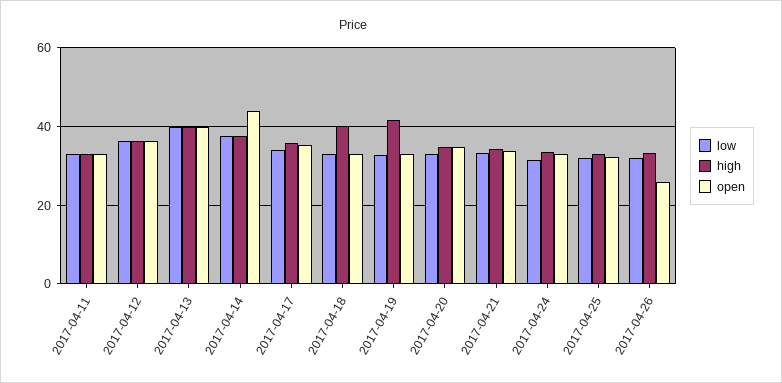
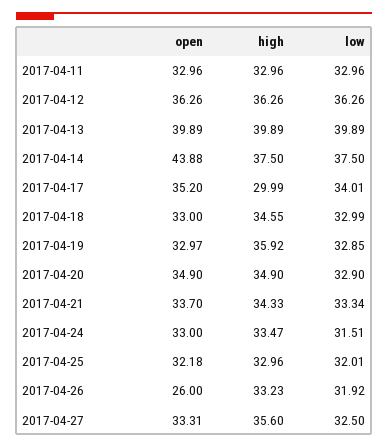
high, 2017-04-17: 36 -> 29.99
high, 2017-04-18: 40 -> 34.55
high, 2017-04-19: 42 -> 35.92
open, 2017-04-27: none -> 33.31
high, 2017-04-27: none -> 35.6
low, 2017-04-27: none -> 32.5

